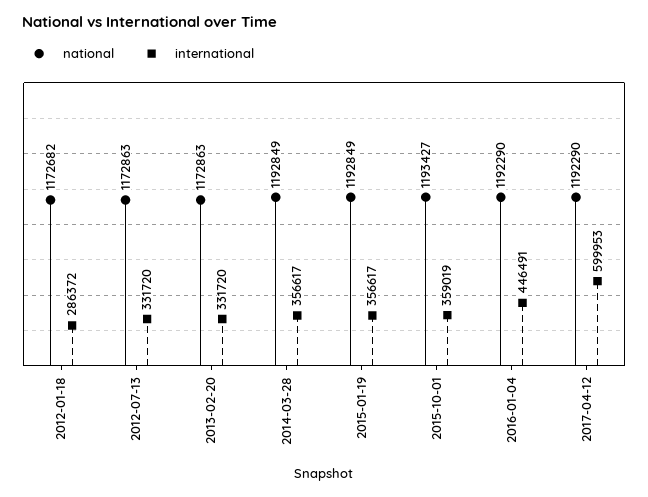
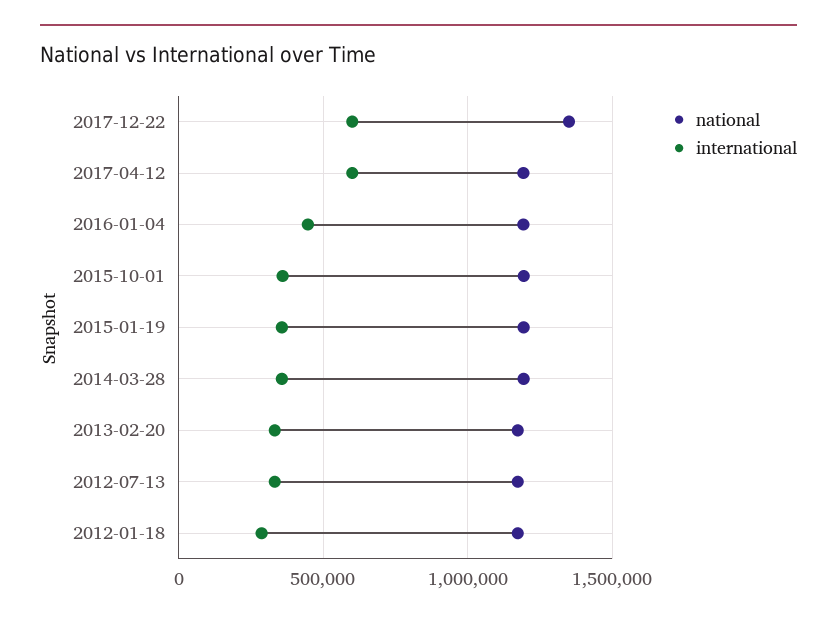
national, 2017-12-22: none -> 1350000
international, 2017-12-22: none -> 600000

